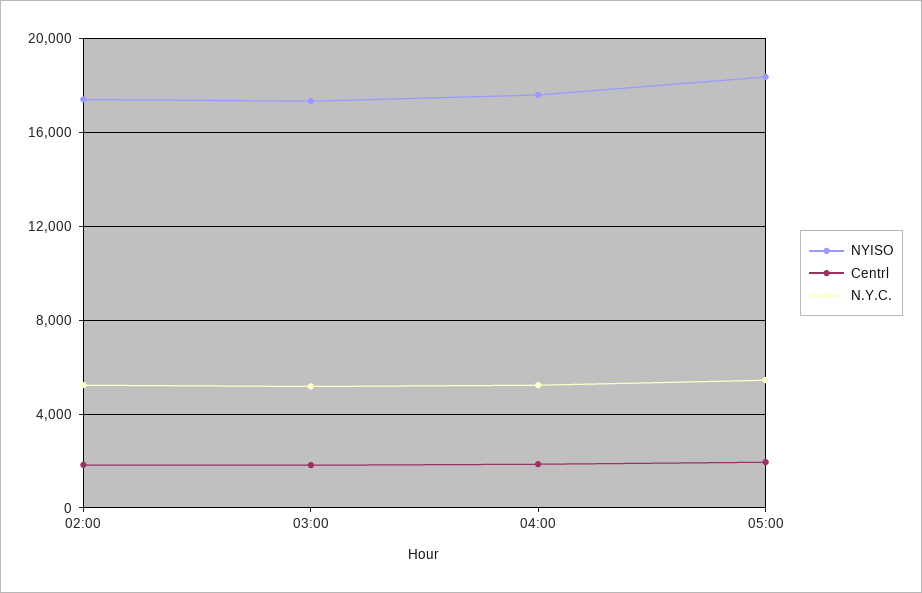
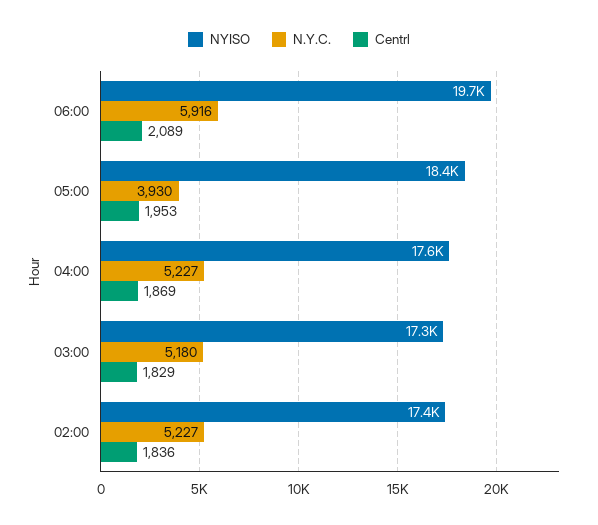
N.Y.C., 05:00: 5500 -> 3930
NYISO, 06:00: none -> 19700
N.Y.C., 06:00: none -> 5916
Centrl, 06:00: none -> 2089

